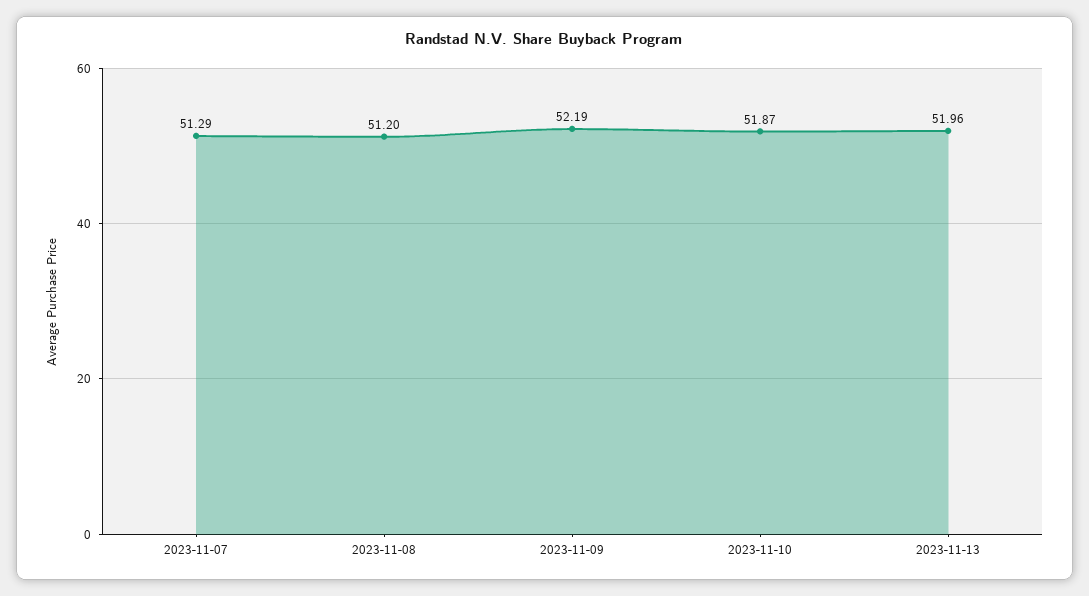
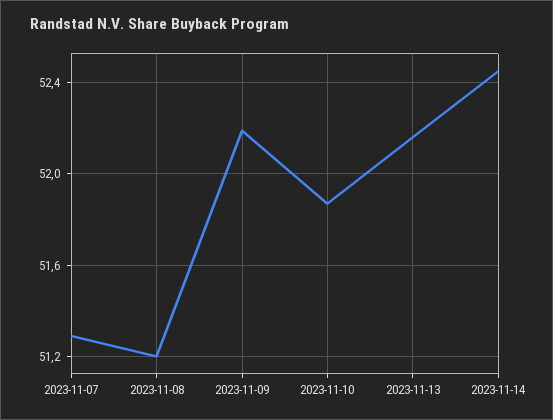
2023-11-13: 51.96 -> 52.15
2023-11-14: none -> 52.45

